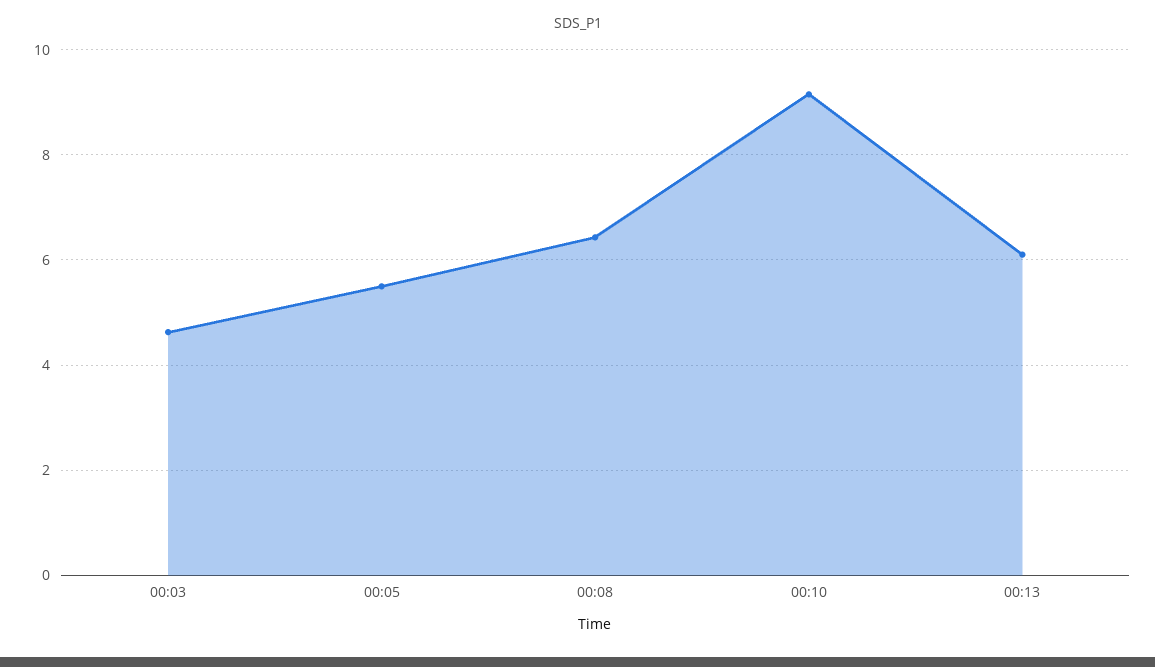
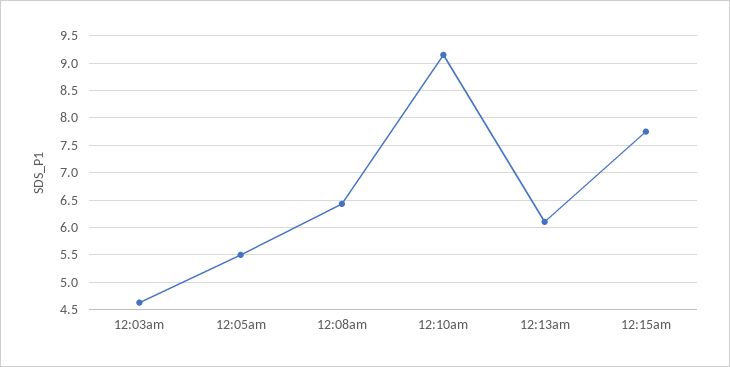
12:15am: none -> 7.75

